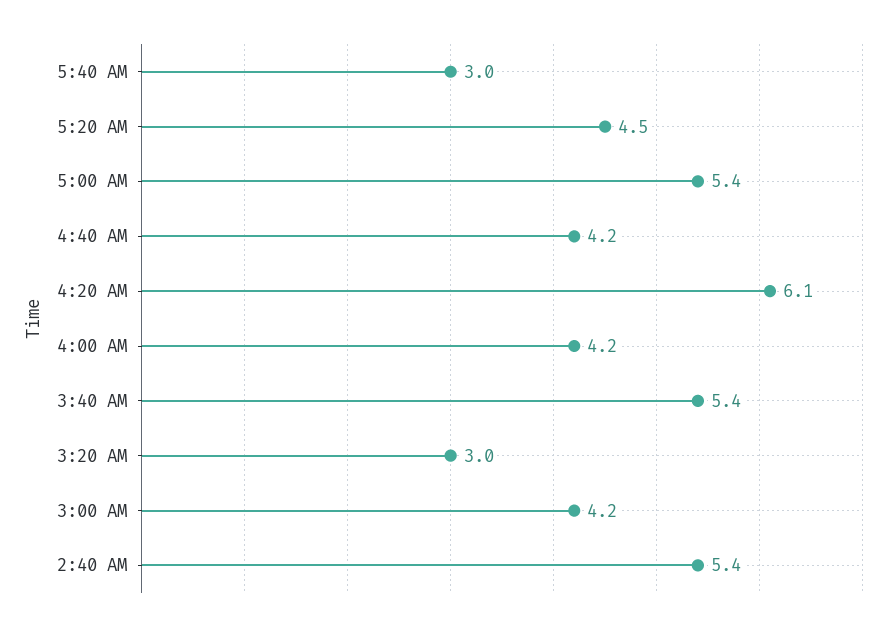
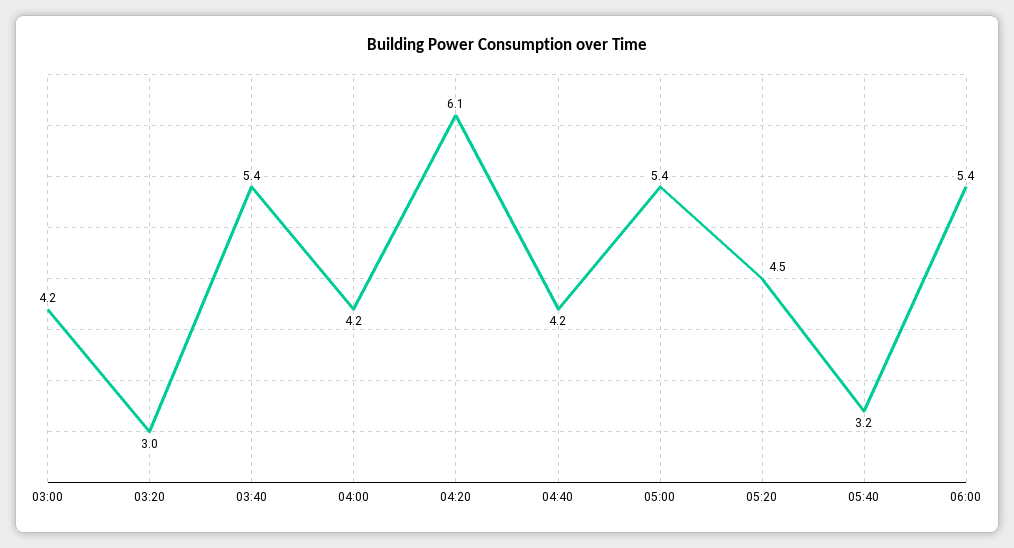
5:40 AM: 3 -> 3.2
2:40 AM: 5.4 -> none
06:00: none -> 5.4

